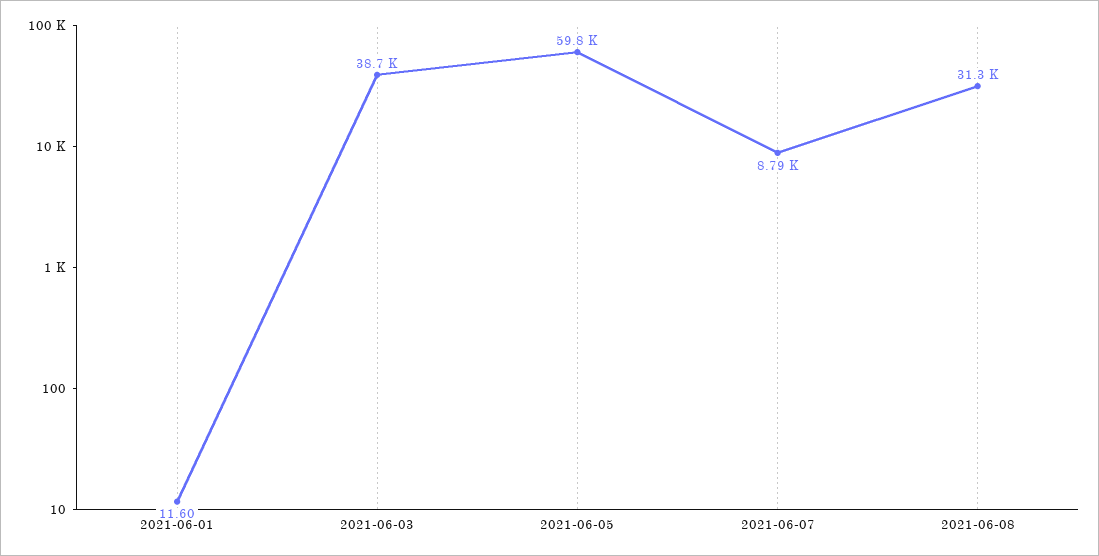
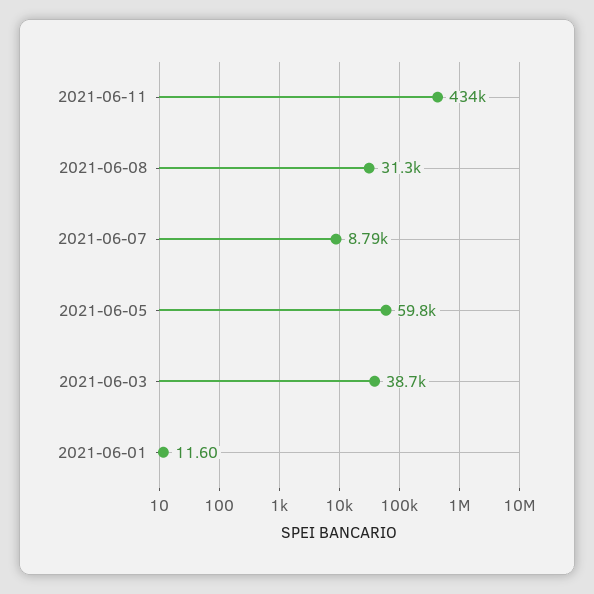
2021-06-11: none -> 434000

